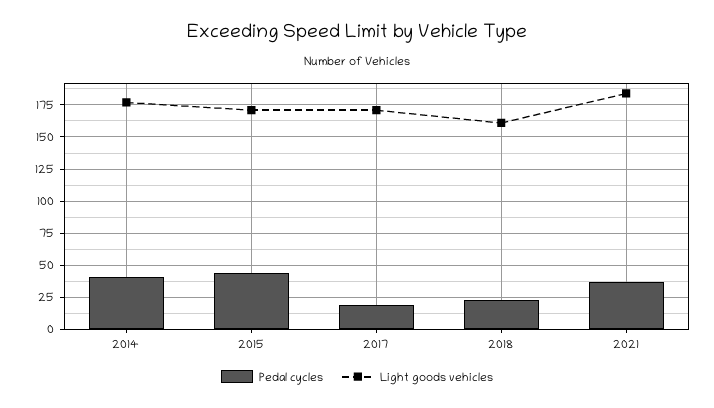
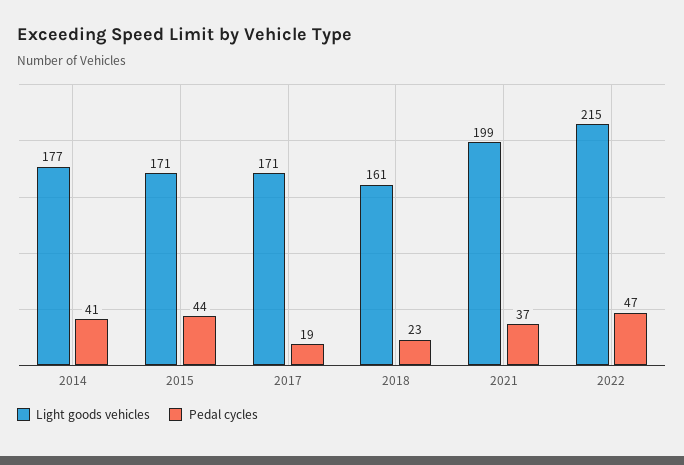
Light goods vehicles, 2021: 185 -> 199
Light goods vehicles, 2022: none -> 215
Pedal cycles, 2022: none -> 47

